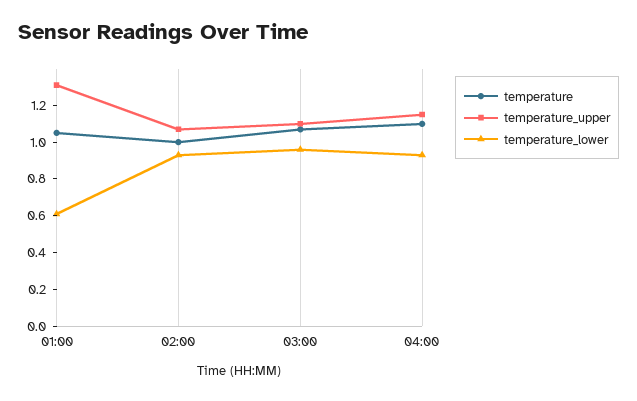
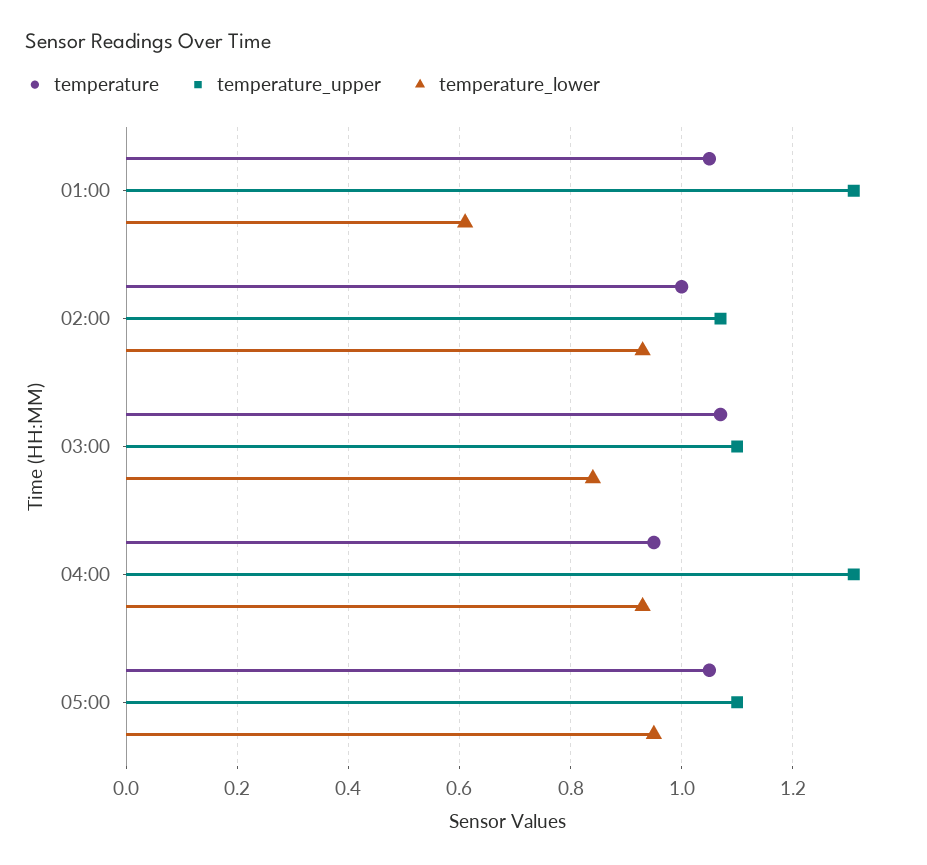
temperature_lower, 03:00: 0.95 -> 0.85
temperature, 04:00: 1.1 -> 0.95
temperature_upper, 04:00: 1.15 -> 1.3
temperature, 05:00: none -> 1.05
temperature_upper, 05:00: none -> 1.1
temperature_lower, 05:00: none -> 0.95

